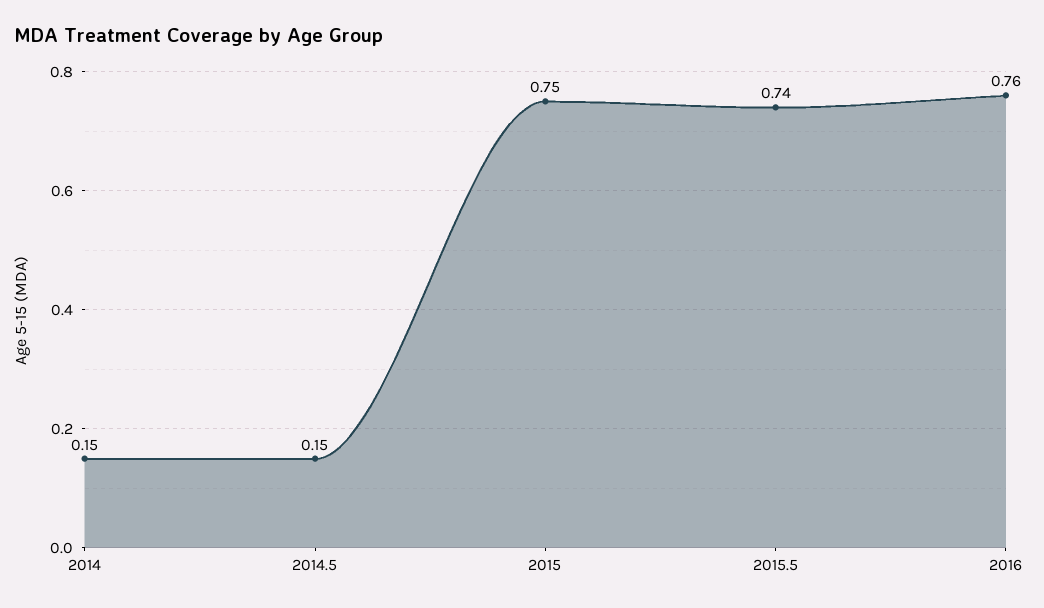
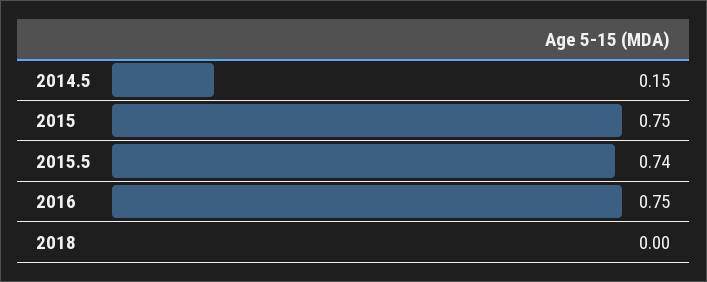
2014: 0.15 -> none
2016: 0.76 -> 0.75
2018: none -> 0

